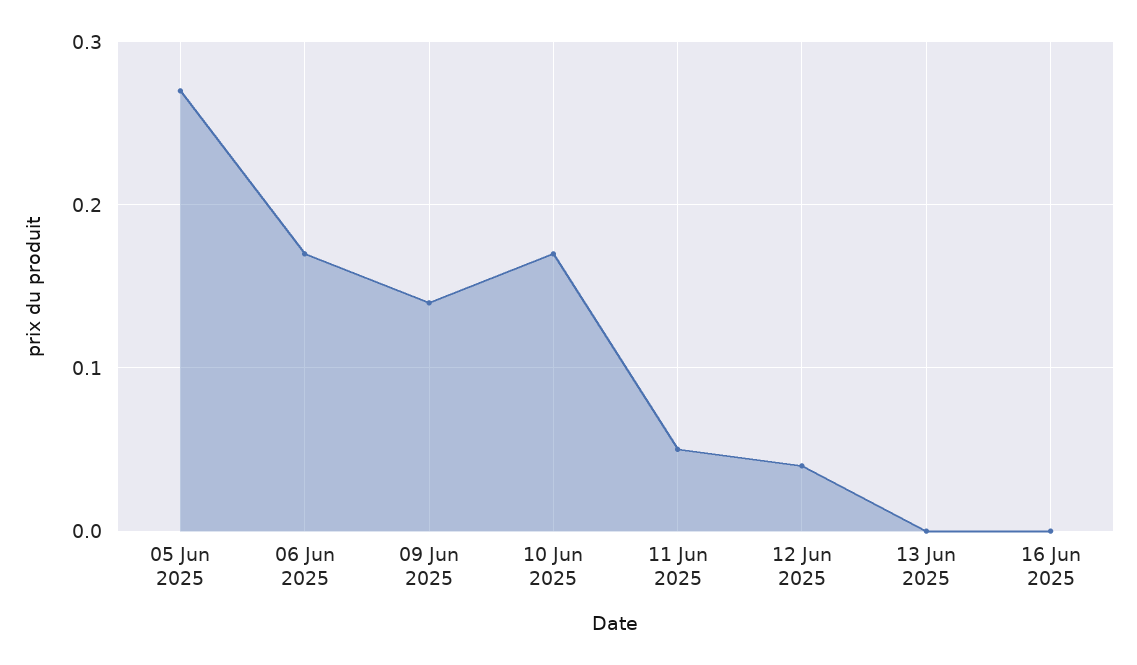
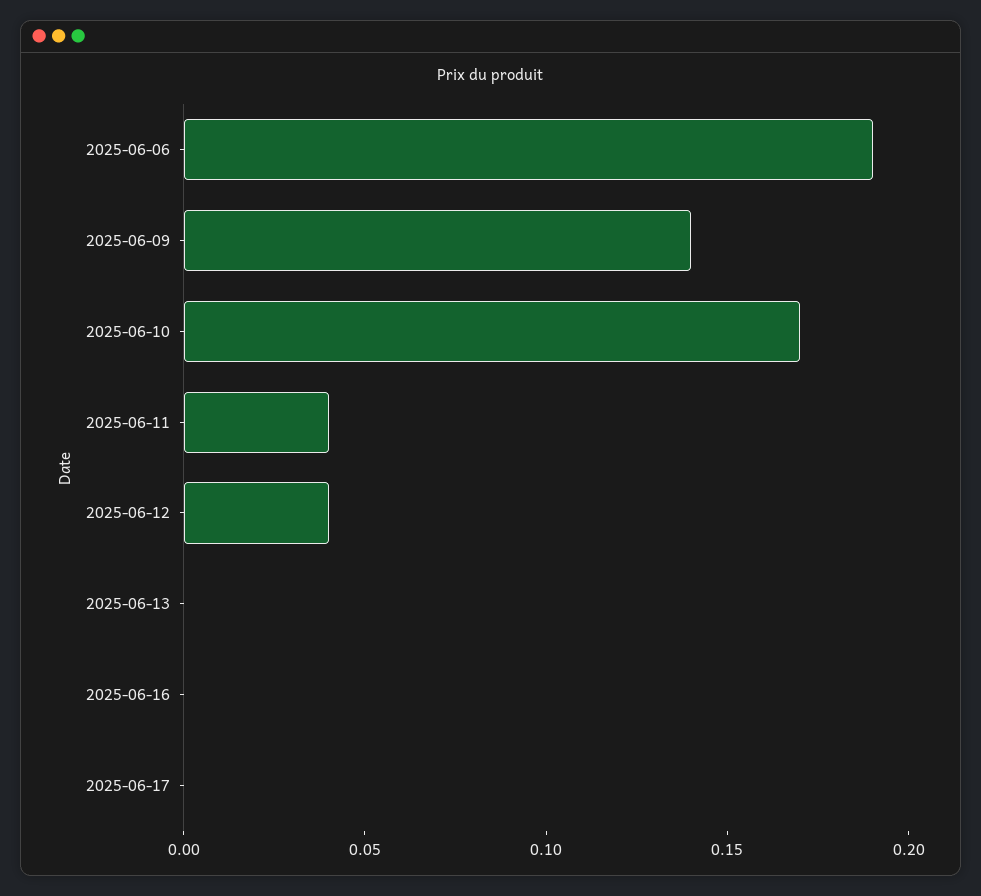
05 Jun 2025: 0.27 -> none
06 Jun 2025: 0.17 -> 0.19
11 Jun 2025: 0.05 -> 0.04
2025-06-17: none -> 0

